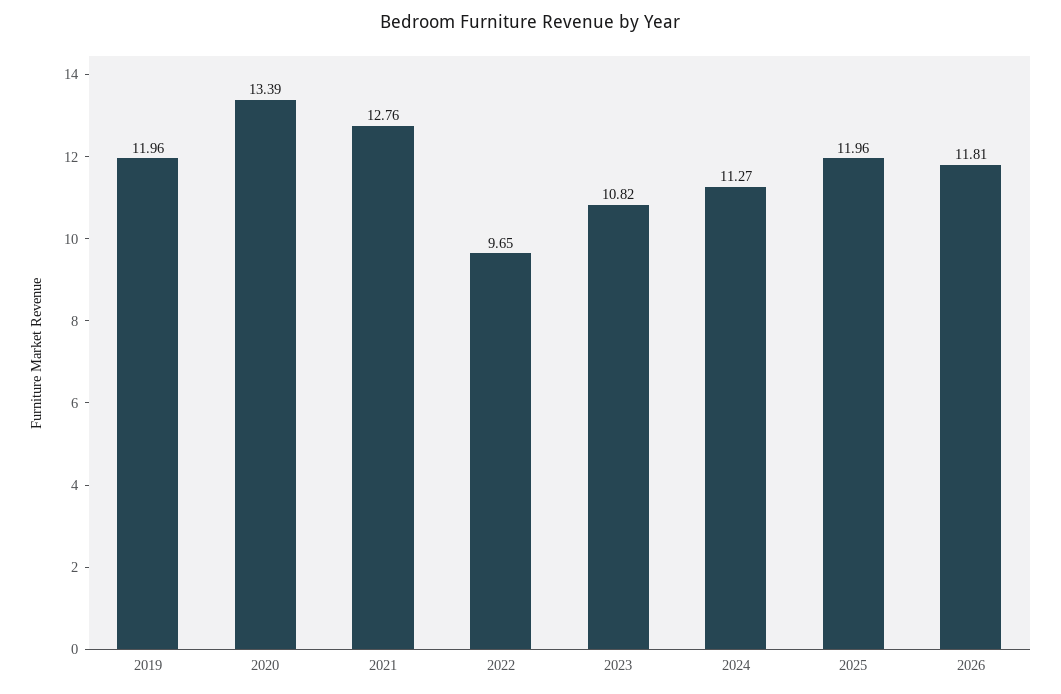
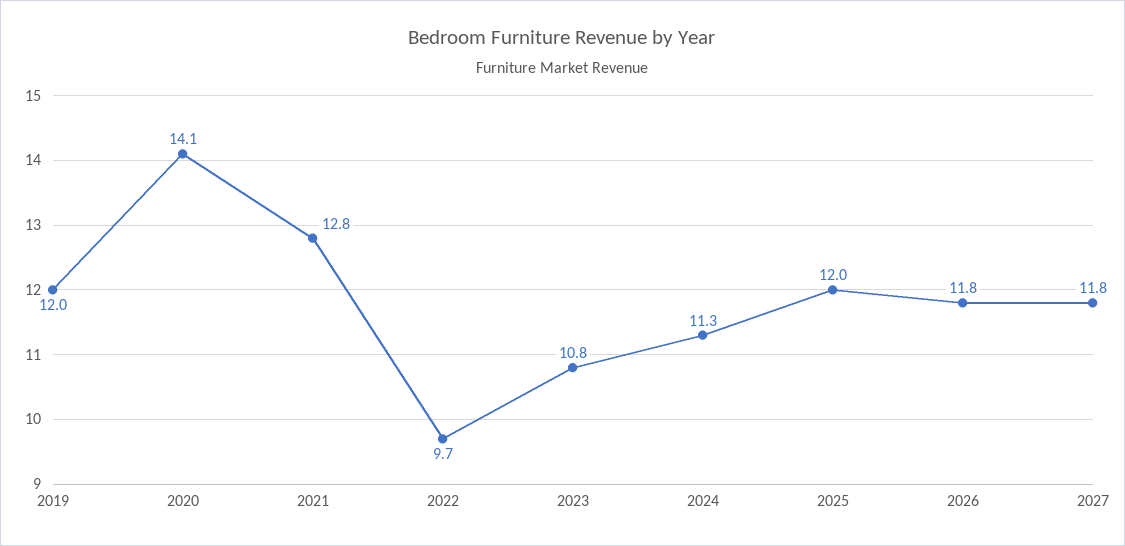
2020: 13.39 -> 14.1
2027: none -> 11.8

